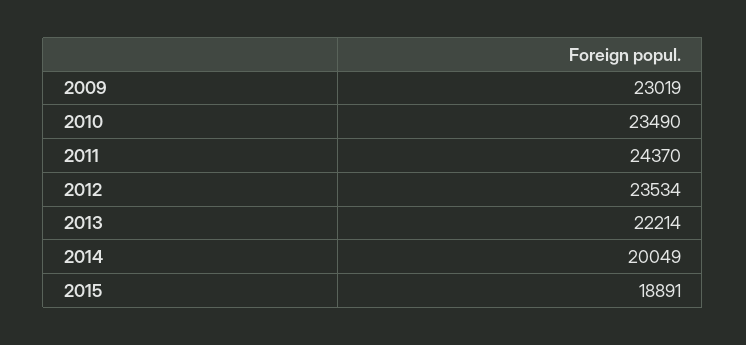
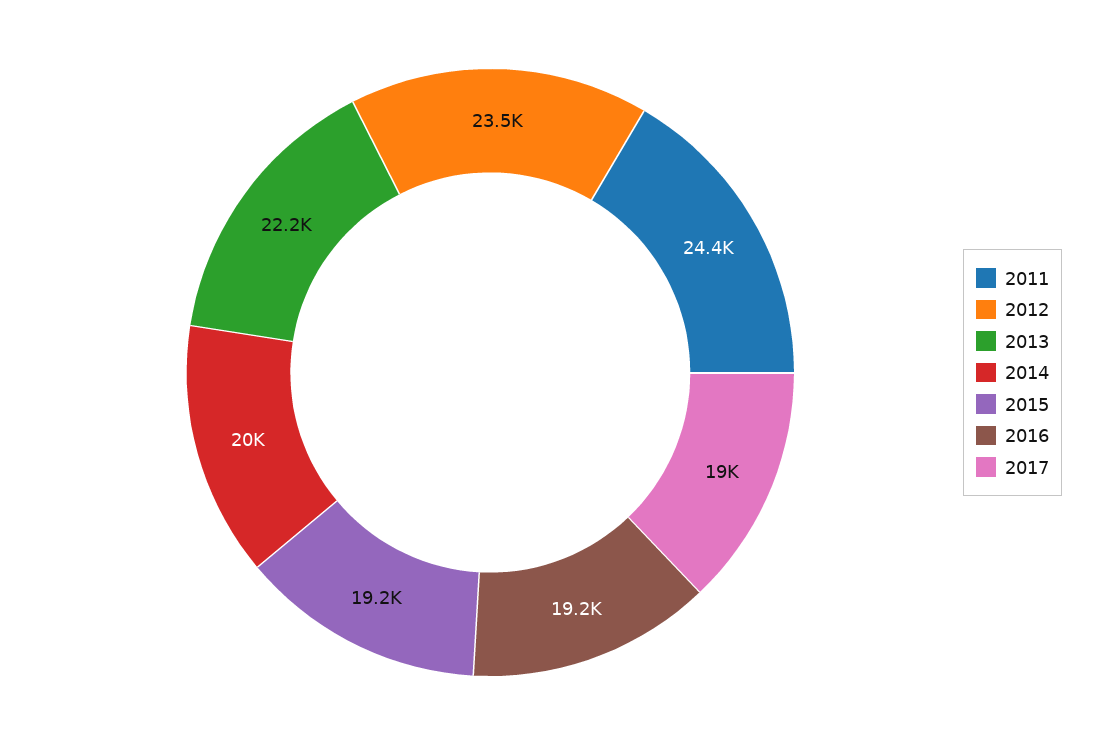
2009: 23019 -> none
2010: 23490 -> none
2015: 18891 -> 19200
2016: none -> 19200
2017: none -> 19000

